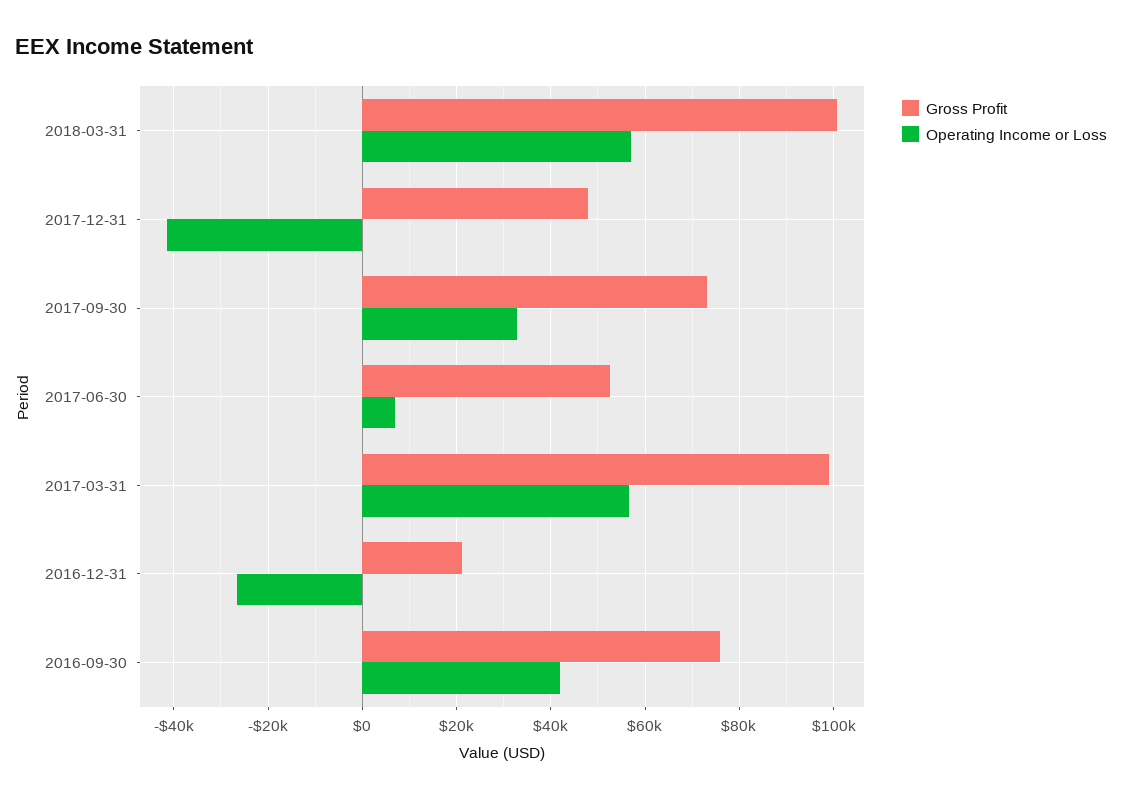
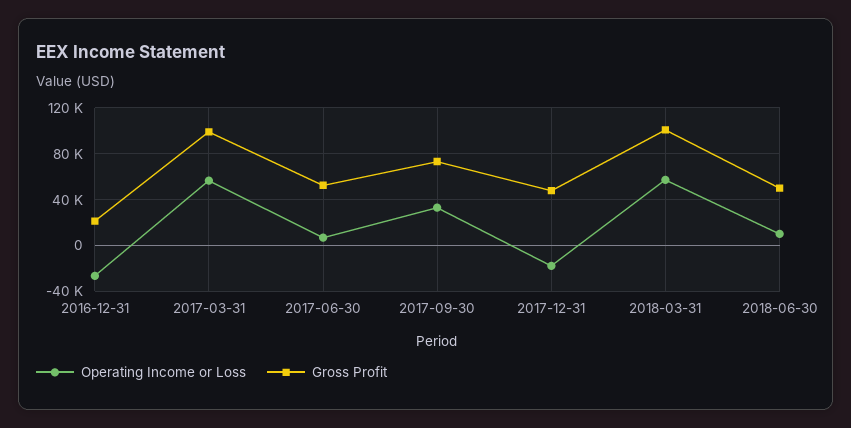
Operating Income or Loss, 2017-12-31: -42000 -> -20000
Gross Profit, 2016-09-30: 76000 -> none
Operating Income or Loss, 2016-09-30: 42000 -> none
Operating Income or Loss, 2018-06-30: none -> 10000
Gross Profit, 2018-06-30: none -> 50000

